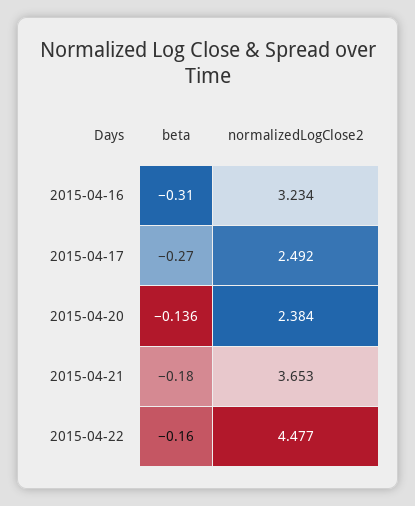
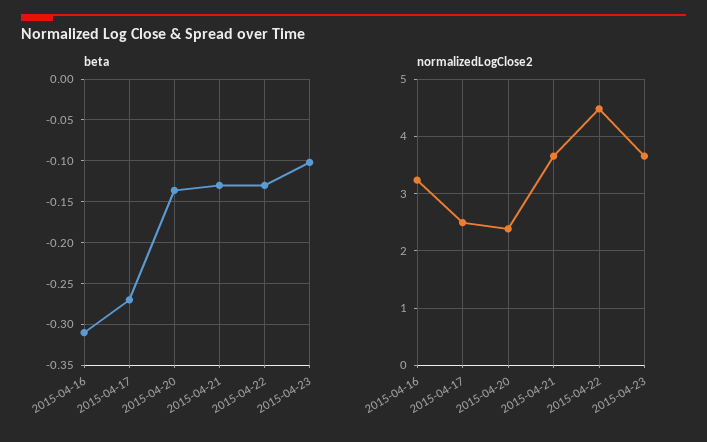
beta, 2015-04-21: -0.18 -> -0.13
beta, 2015-04-22: -0.16 -> -0.13
beta, 2015-04-23: none -> -0.1
normalizedLogClose2, 2015-04-23: none -> 3.6

